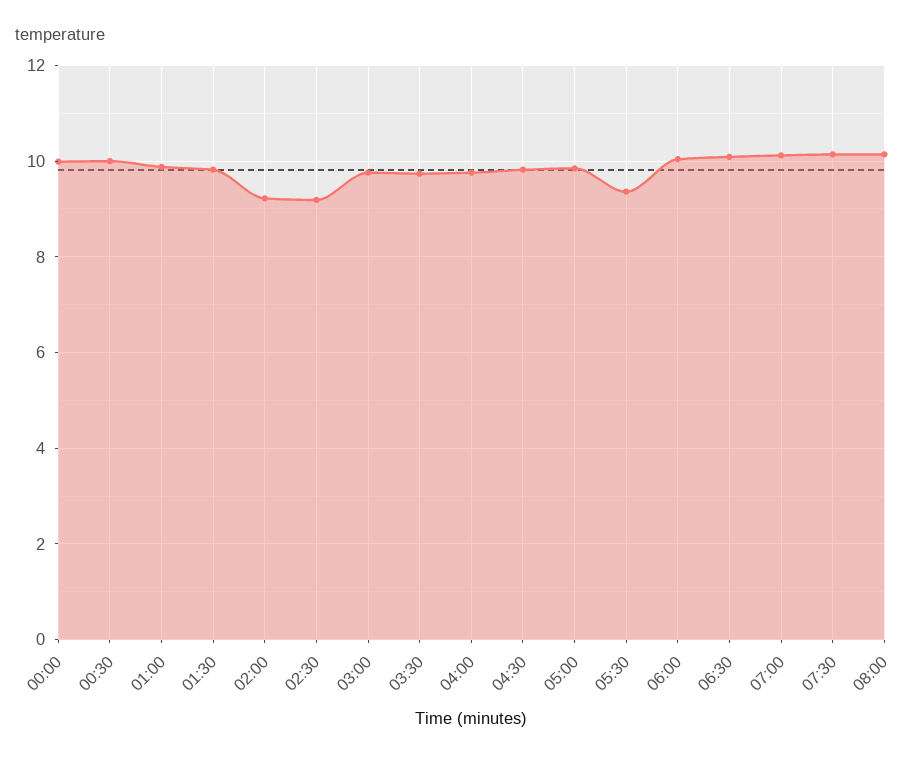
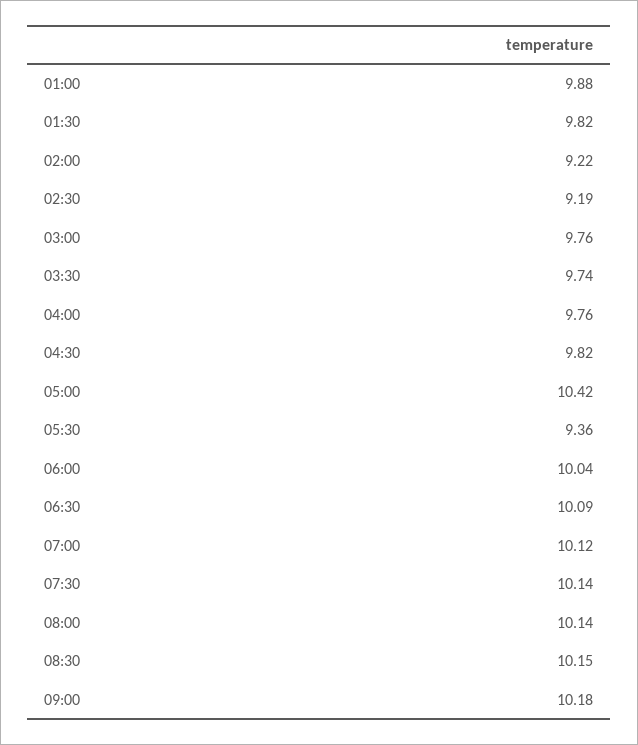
00:00: 10 -> none
00:30: 10 -> none
05:00: 9.8 -> 10.42
08:30: none -> 10.15
09:00: none -> 10.18

